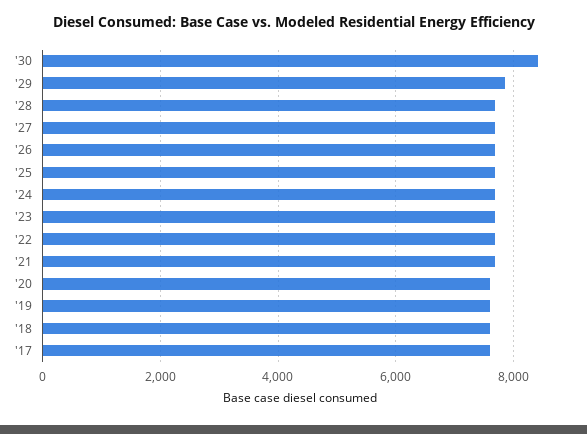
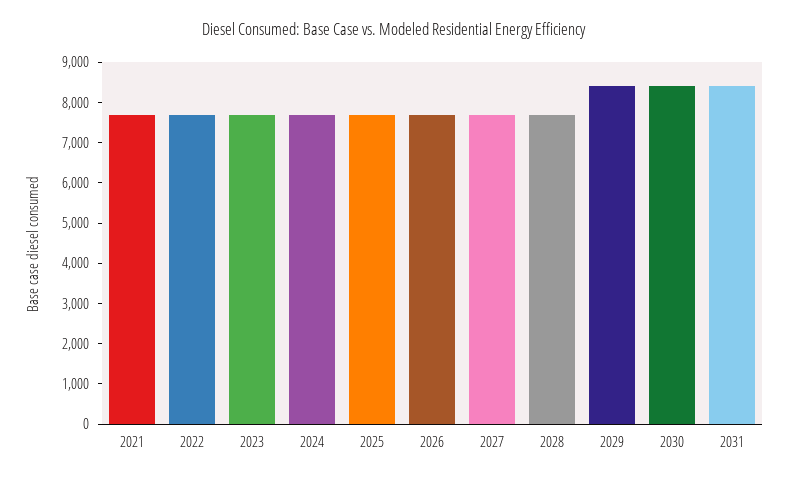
'29: 7800 -> 8400
'20: 7600 -> none
'19: 7600 -> none
'18: 7600 -> none
'17: 7600 -> none
2031: none -> 8400

